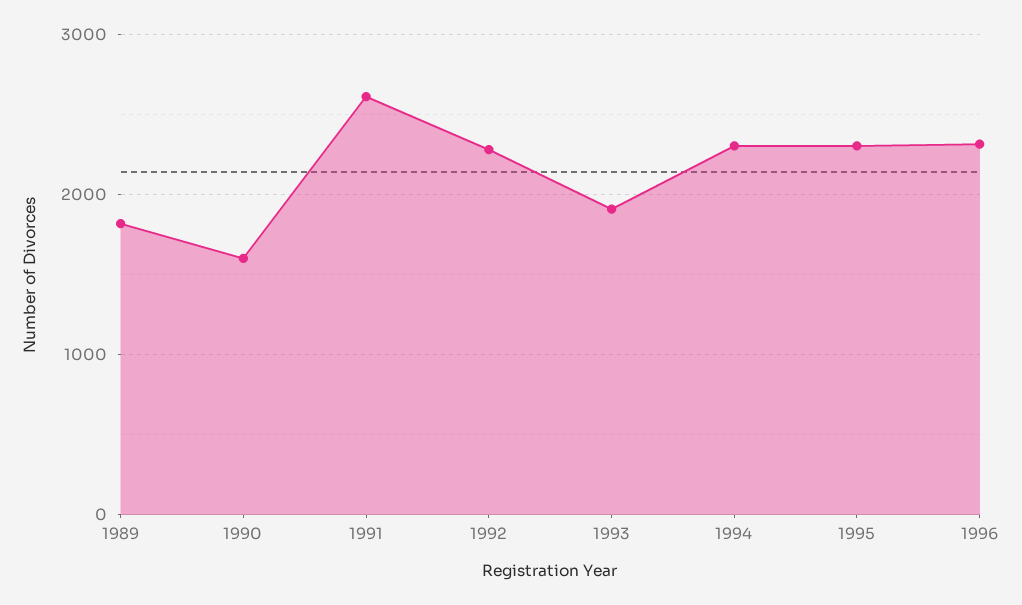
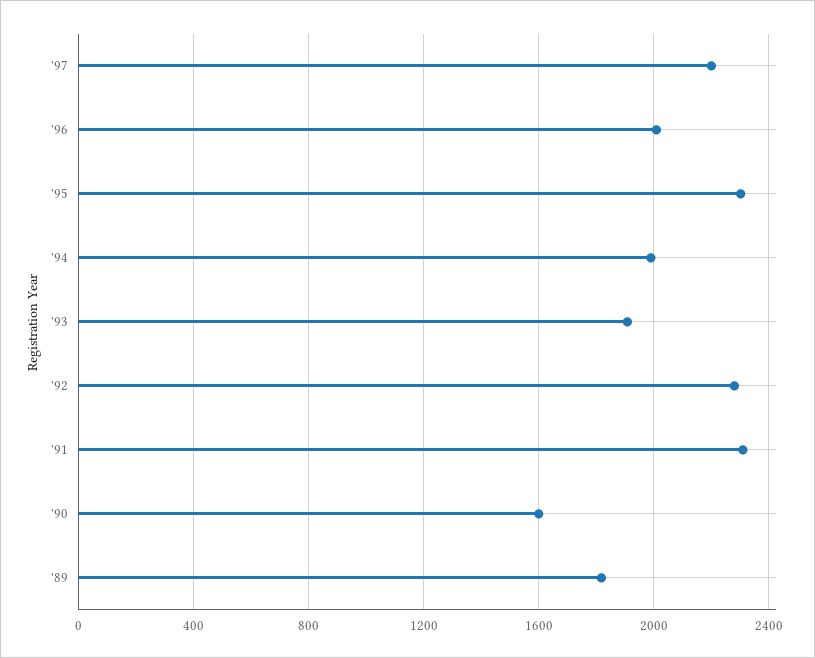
1991: 2600 -> 2300
1994: 2300 -> 2000
1996: 2300 -> 2000
'97: none -> 2200

